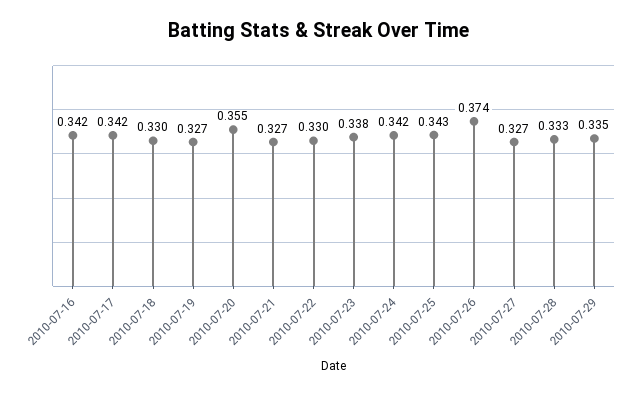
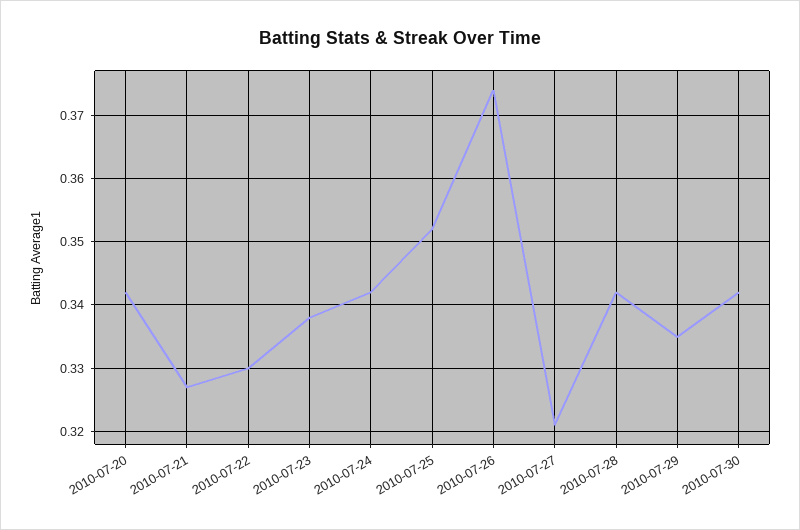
2010-07-16: 0.342 -> none
2010-07-17: 0.342 -> none
2010-07-18: 0.33 -> none
2010-07-19: 0.327 -> none
2010-07-20: 0.355 -> 0.342
2010-07-25: 0.343 -> 0.352
2010-07-27: 0.327 -> 0.321
2010-07-28: 0.333 -> 0.342
2010-07-30: none -> 0.342

